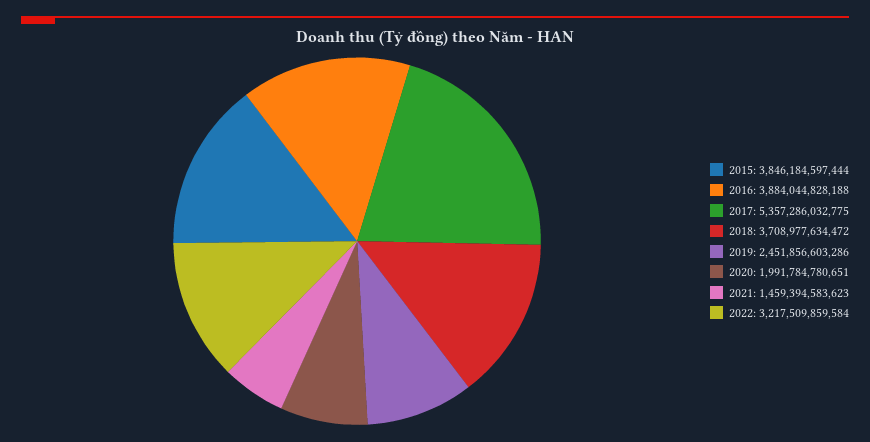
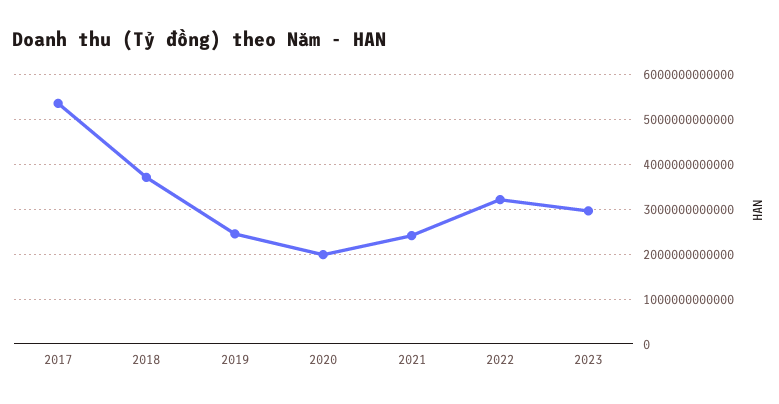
2015: 3846184597444 -> none
2016: 3884044828188 -> none
2021: 1459394583623 -> 2400000000000
2023: none -> 3000000000000

